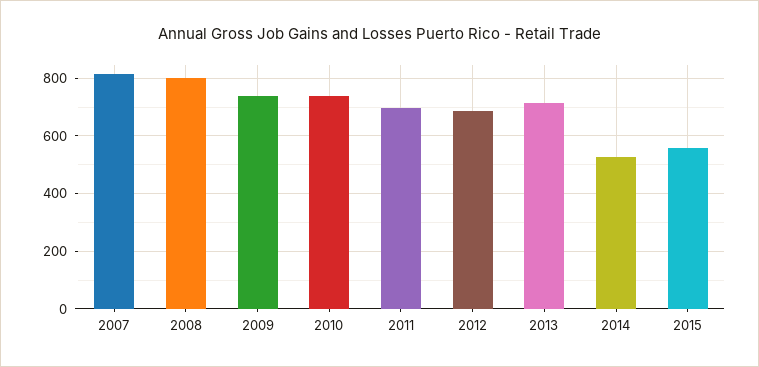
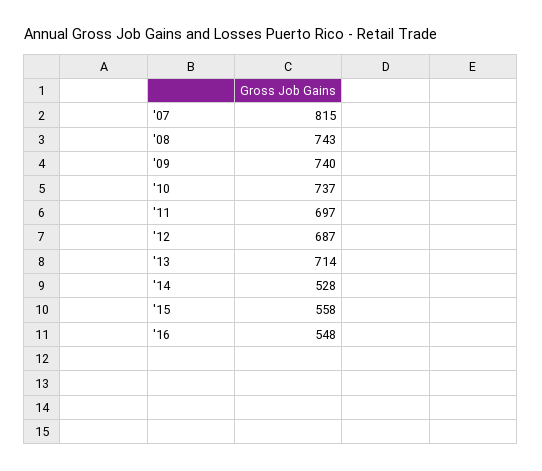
2008: 800 -> 743
'16: none -> 548

